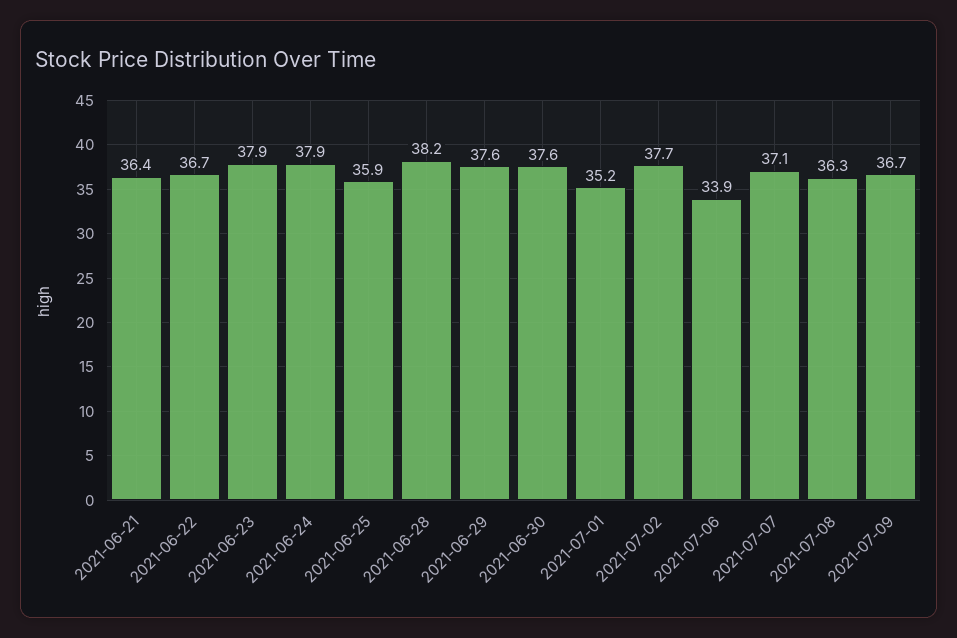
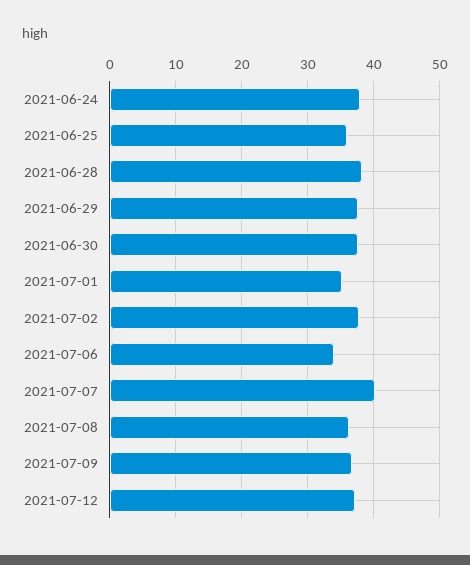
2021-06-21: 36.4 -> none
2021-06-22: 36.7 -> none
2021-06-23: 37.9 -> none
2021-07-07: 37.1 -> 40
2021-07-12: none -> 37

